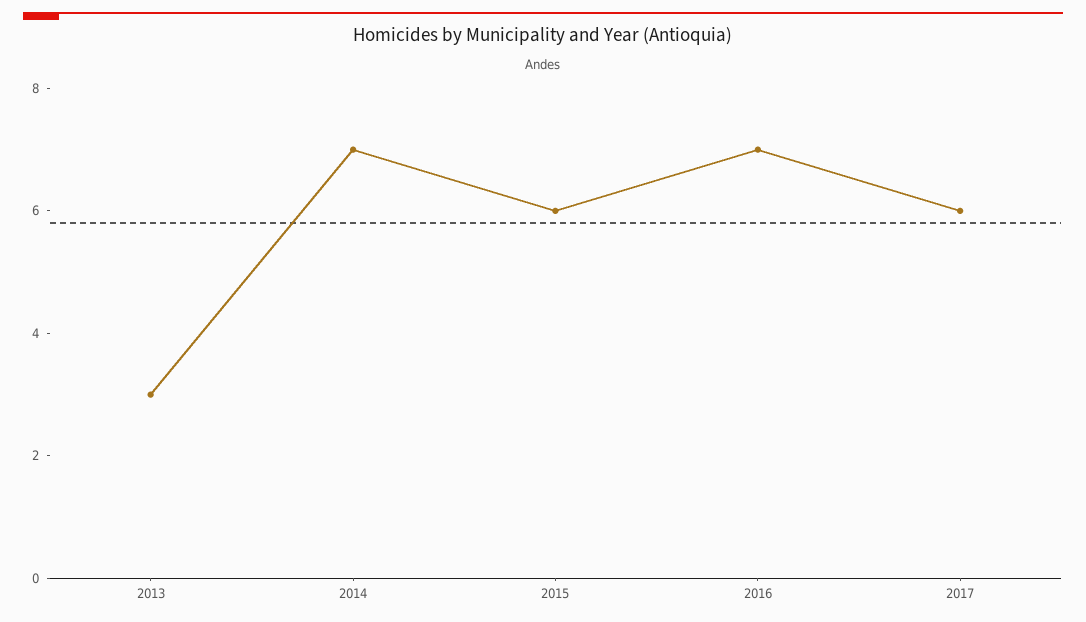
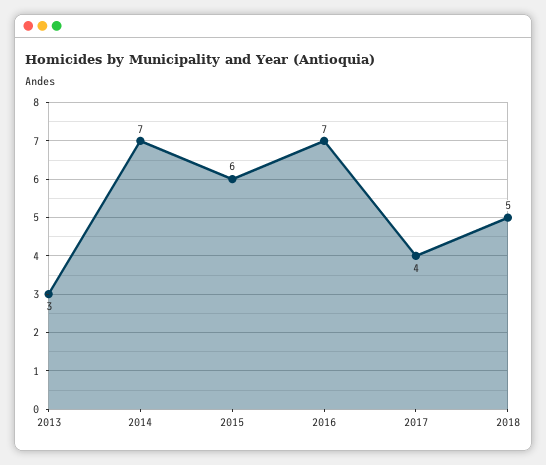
2017: 6 -> 4
2018: none -> 5

